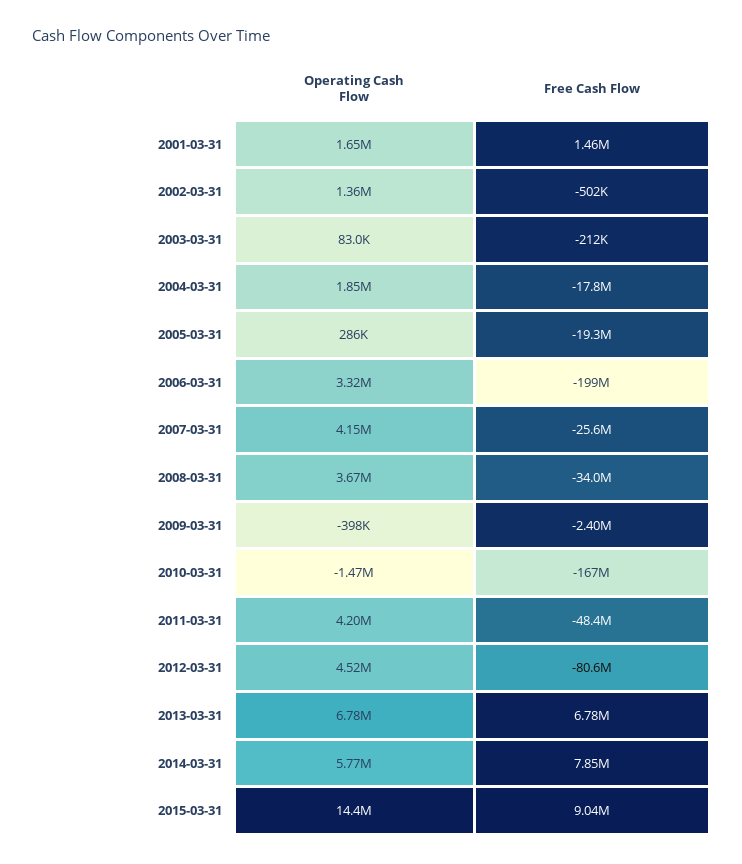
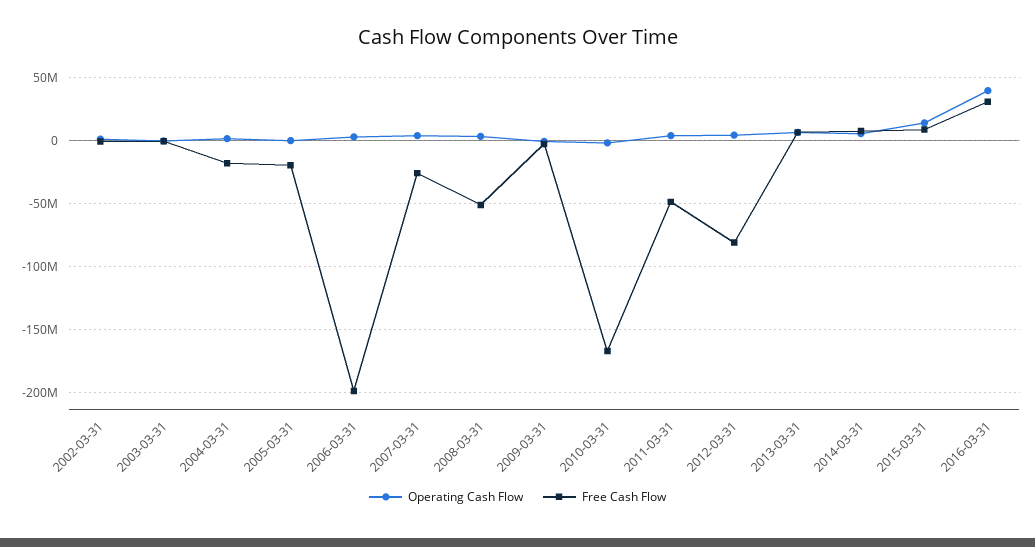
Operating Cash Flow, 2001-03-31: 1650000 -> none
Free Cash Flow, 2001-03-31: 1460000 -> none
Free Cash Flow, 2008-03-31: -34000000 -> -50000000
Operating Cash Flow, 2016-03-31: none -> 40000000
Free Cash Flow, 2016-03-31: none -> 30000000

